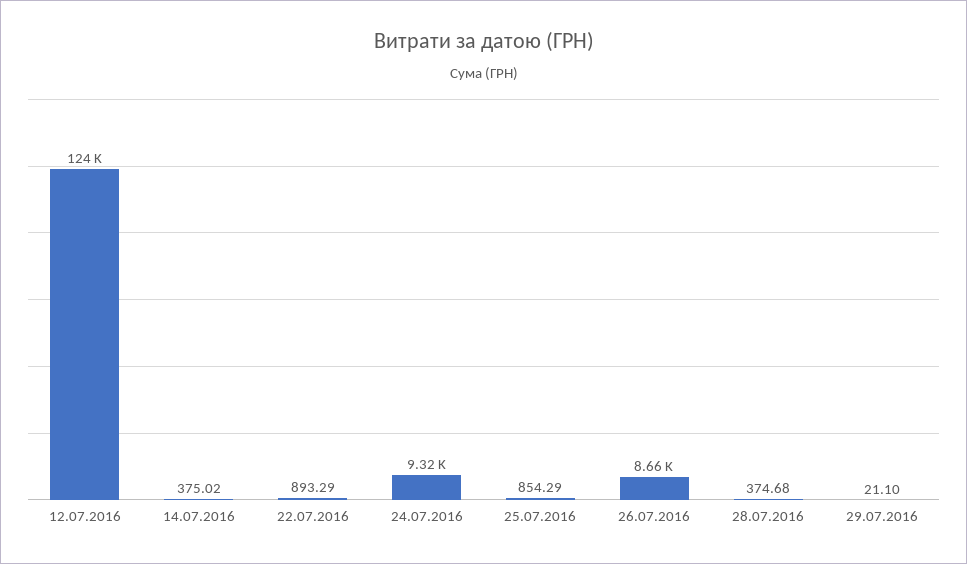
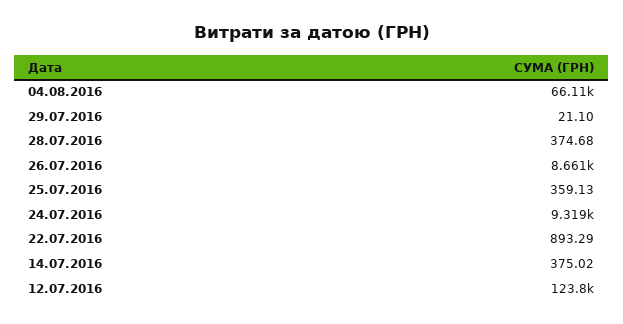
25.07.2016: 854.29 -> 359.13
04.08.2016: none -> 66110

